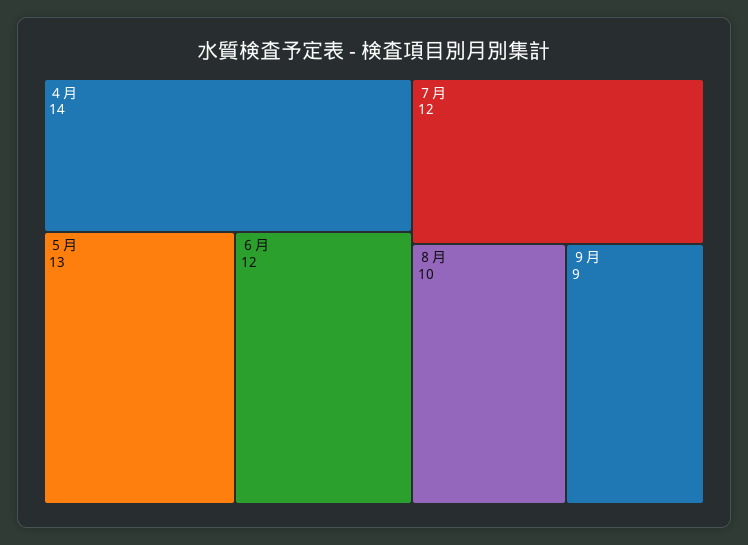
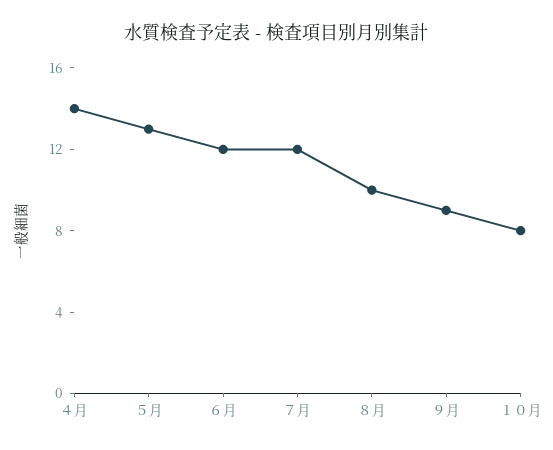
１０月: none -> 8

